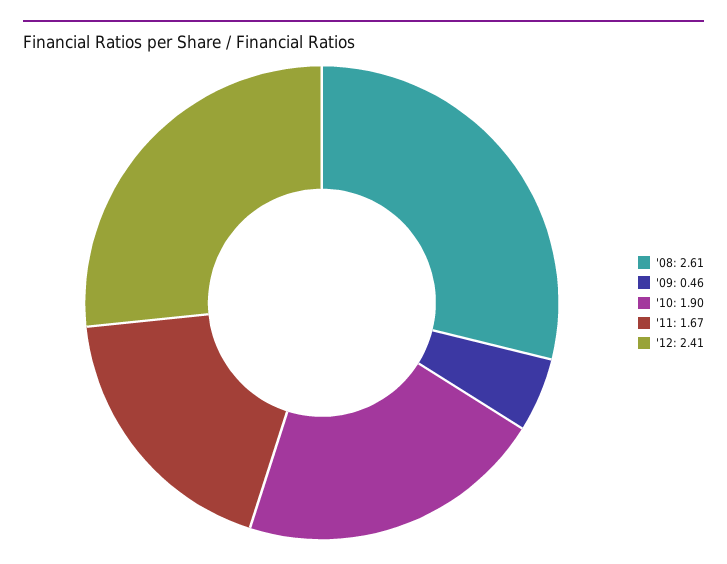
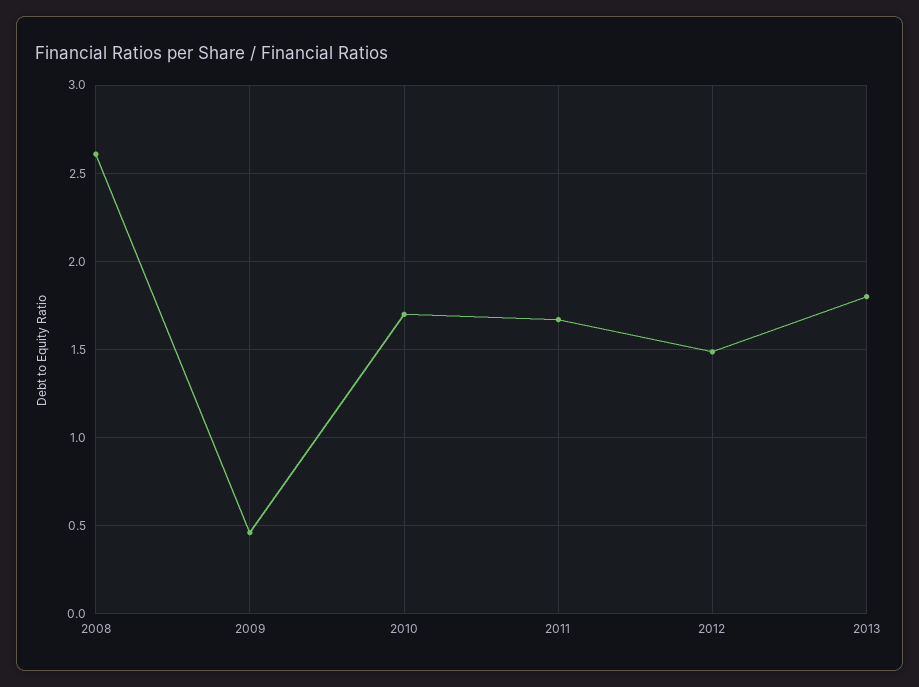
'10: 1.9 -> 1.7
'12: 2.41 -> 1.5
2013: none -> 1.8

